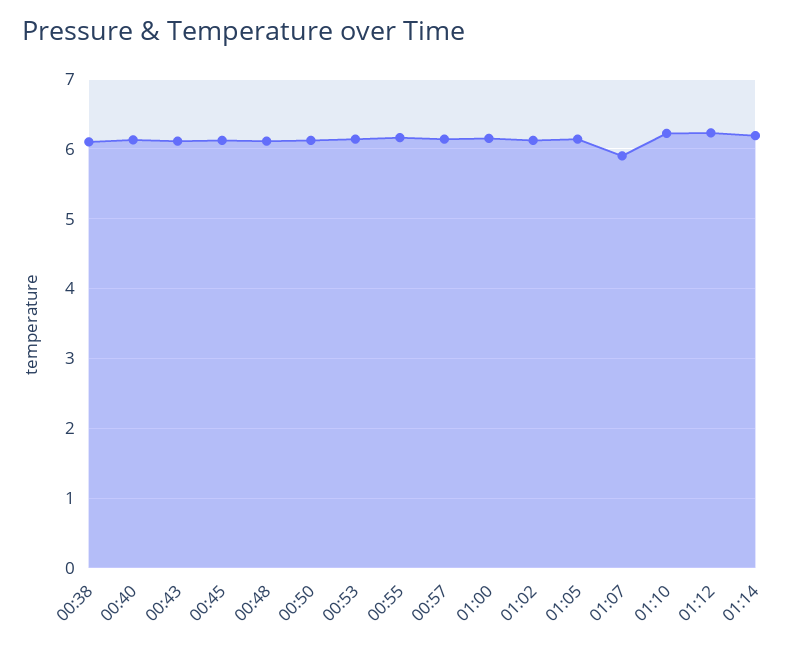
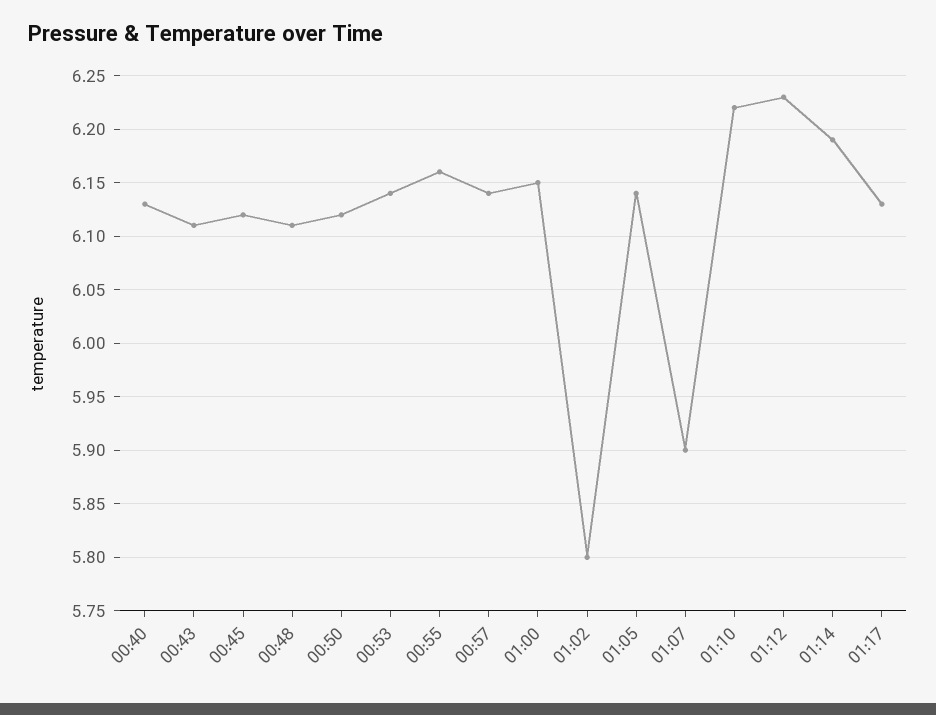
00:38: 6.1 -> none
01:02: 6.1 -> 5.8
01:17: none -> 6.13

